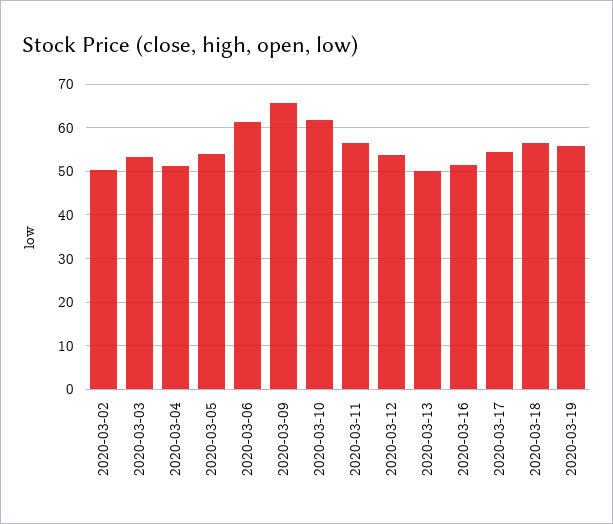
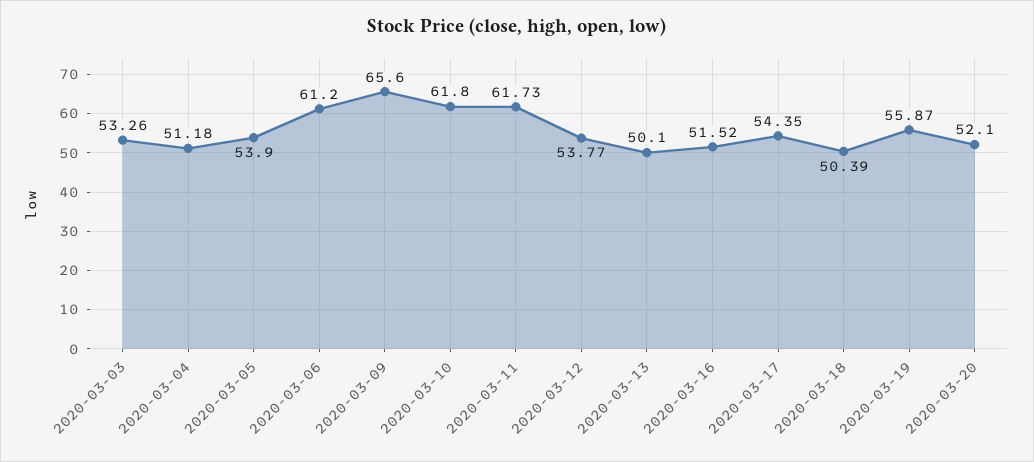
2020-03-02: 50 -> none
2020-03-11: 56 -> 61.73
2020-03-18: 56 -> 50.39
2020-03-20: none -> 52.1

